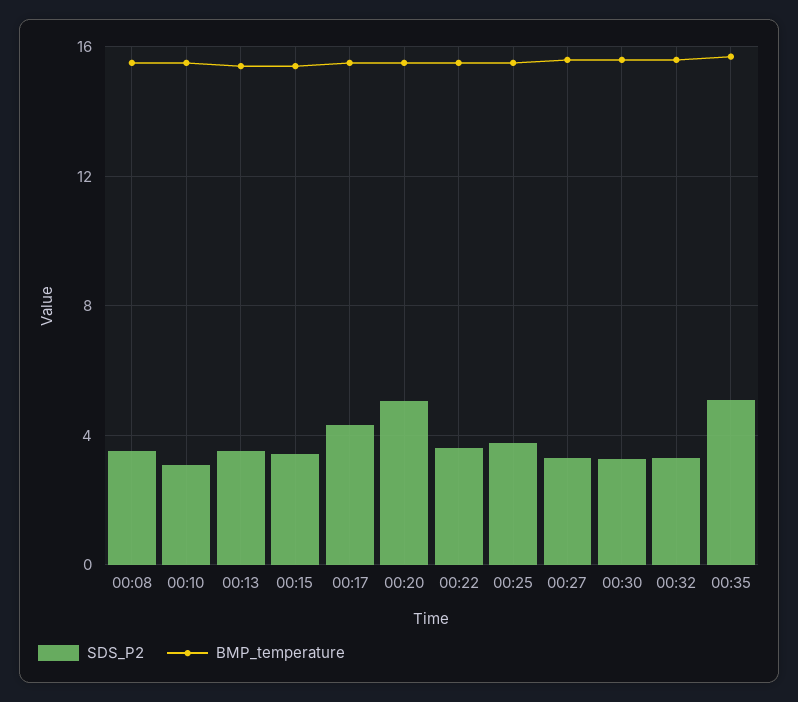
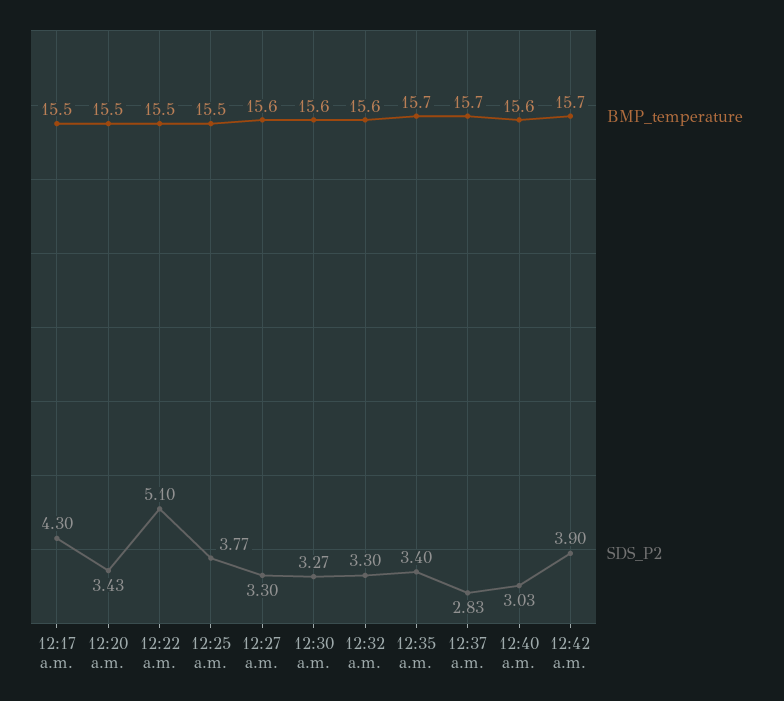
SDS_P2, 00:08: 3.5 -> none
BMP_temperature, 00:08: 15.5 -> none
SDS_P2, 00:10: 3 -> none
BMP_temperature, 00:10: 15.5 -> none
SDS_P2, 00:13: 3.5 -> none
BMP_temperature, 00:13: 15.5 -> none
SDS_P2, 00:15: 3.5 -> none
BMP_temperature, 00:15: 15.5 -> none
SDS_P2, 00:20: 5 -> 3.43
SDS_P2, 00:22: 3.5 -> 5.1
SDS_P2, 00:35: 5 -> 3.4
BMP_temperature, 12:37 a.m.: none -> 15.7
SDS_P2, 12:37 a.m.: none -> 2.83
BMP_temperature, 12:40 a.m.: none -> 15.6
SDS_P2, 12:40 a.m.: none -> 3.03
BMP_temperature, 12:42 a.m.: none -> 15.7
SDS_P2, 12:42 a.m.: none -> 3.9

